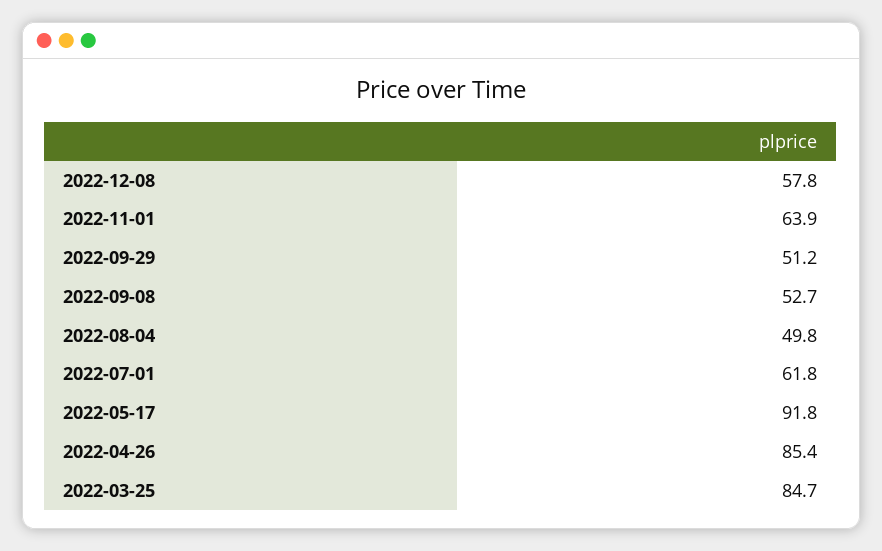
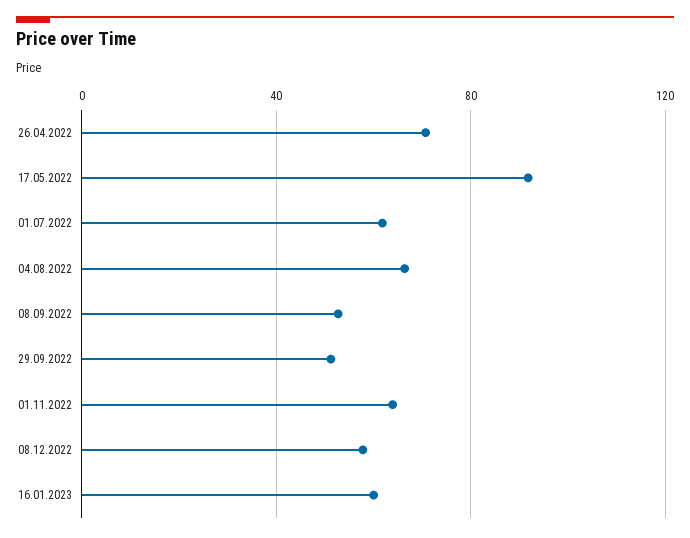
2022-08-04: 49.8 -> 65
2022-04-26: 85.4 -> 70
2022-03-25: 84.7 -> none
16.01.2023: none -> 60

